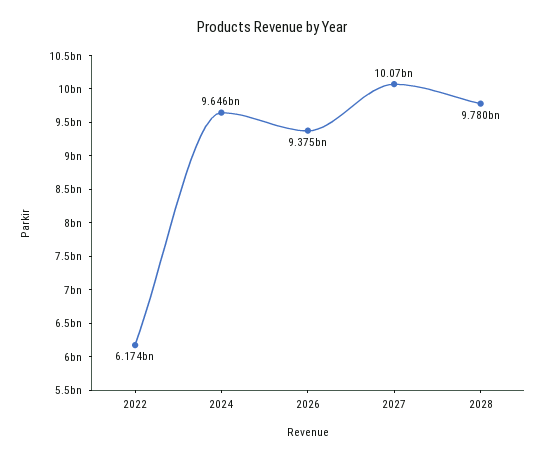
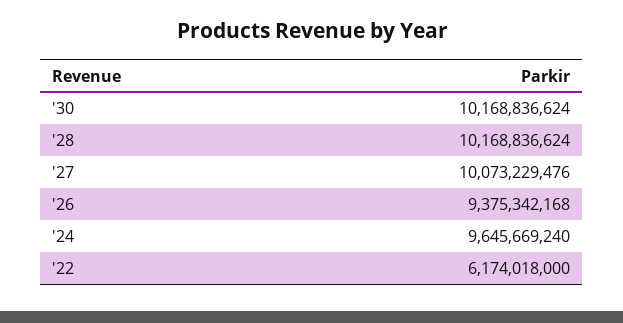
2028: 9780000000 -> 10168836624
'30: none -> 10168836624

